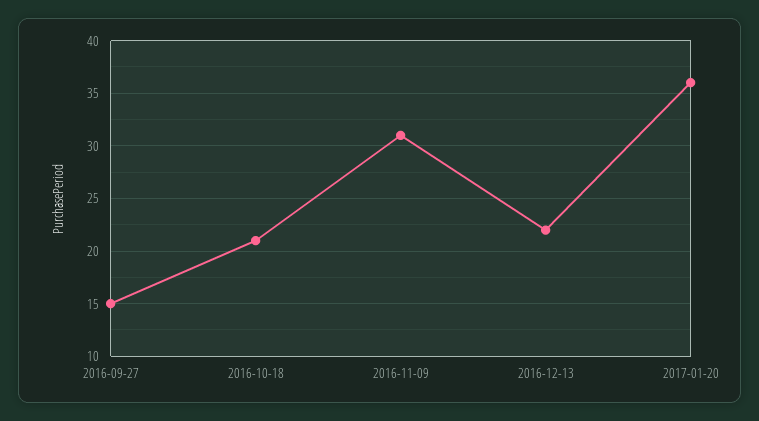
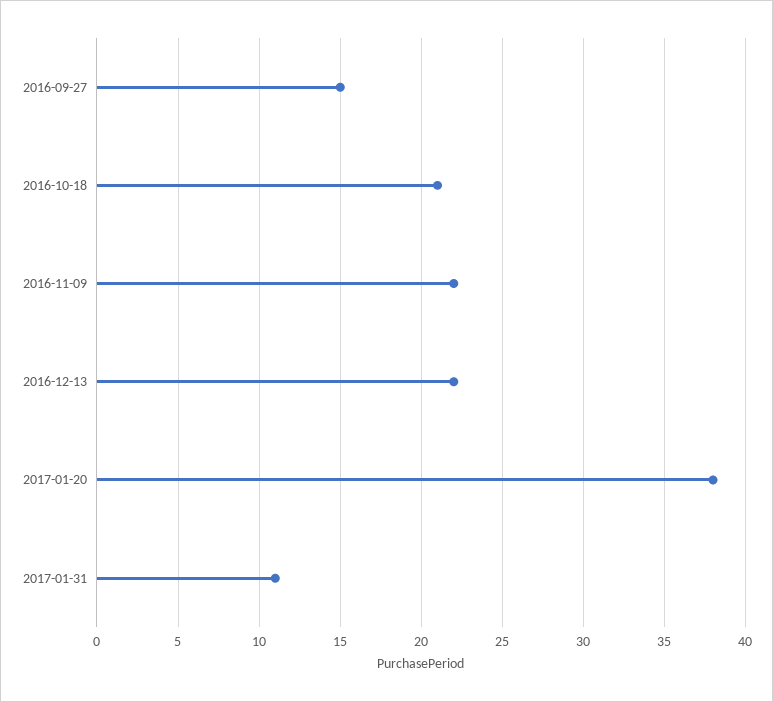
2016-11-09: 31 -> 22
2017-01-20: 36 -> 38
2017-01-31: none -> 11

